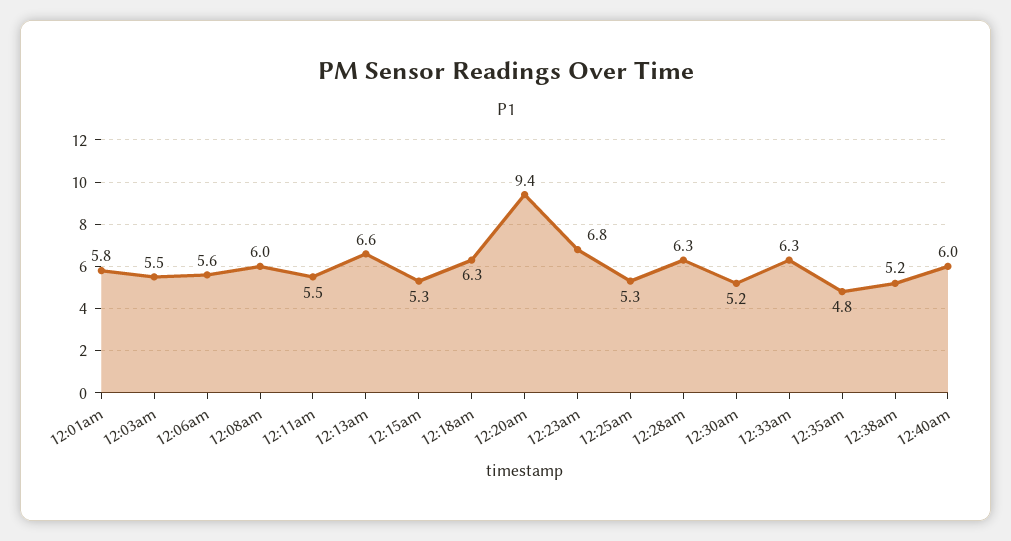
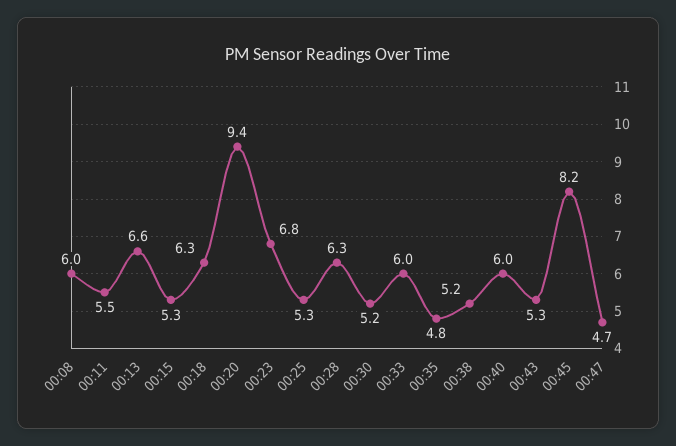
12:01am: 5.8 -> none
12:03am: 5.5 -> none
12:06am: 5.6 -> none
12:33am: 6.3 -> 6
00:43: none -> 5.3
00:45: none -> 8.2
00:47: none -> 4.7

